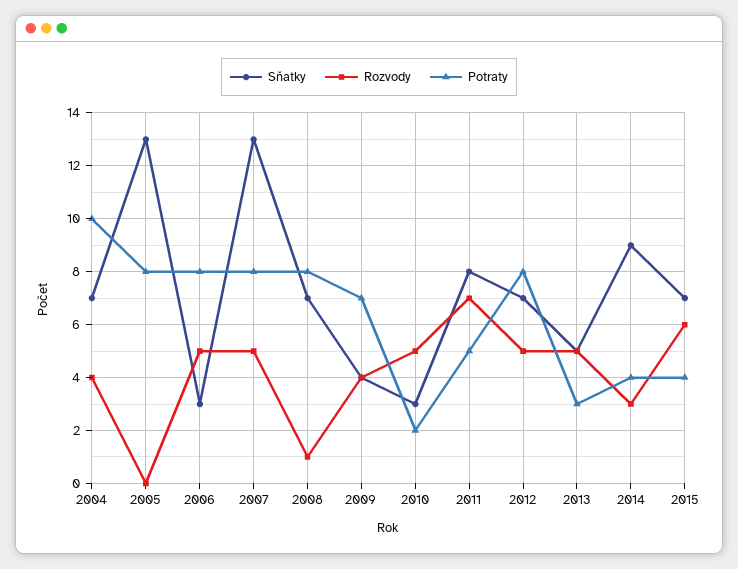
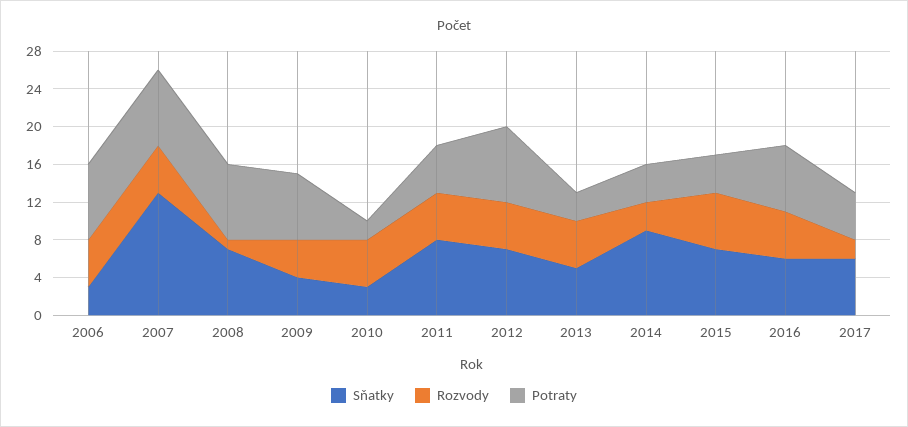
Sňatky, 2004: 7 -> none
Rozvody, 2004: 4 -> none
Potraty, 2004: 10 -> none
Sňatky, 2005: 13 -> none
Rozvody, 2005: 0 -> none
Potraty, 2005: 8 -> none
Rozvody, 2011: 7 -> 5
Sňatky, 2016: none -> 6
Rozvody, 2016: none -> 5
Potraty, 2016: none -> 7
Sňatky, 2017: none -> 6
Rozvody, 2017: none -> 2
Potraty, 2017: none -> 5

